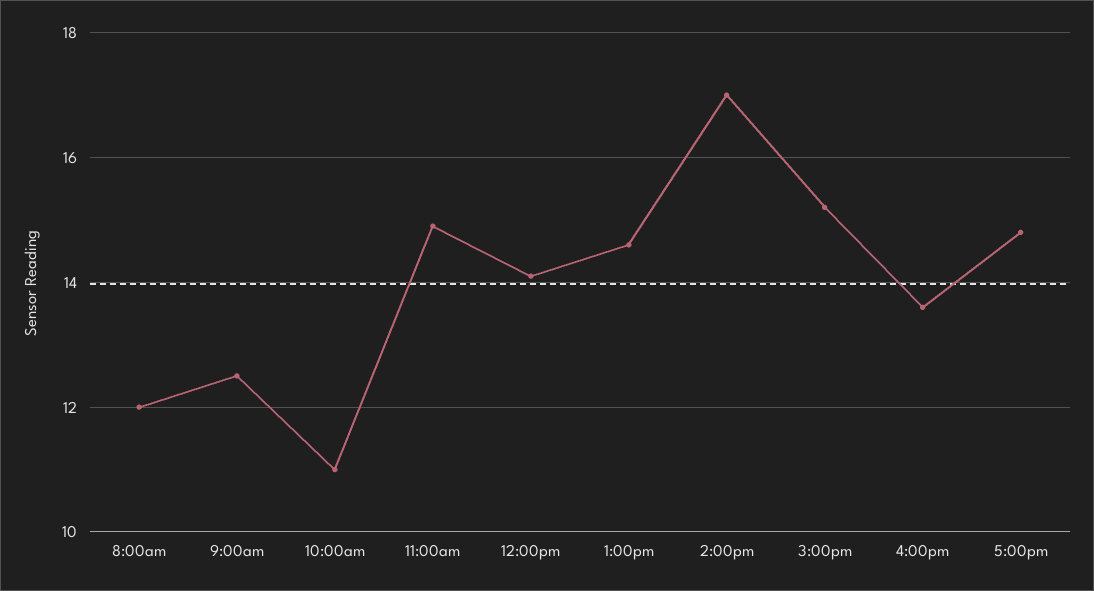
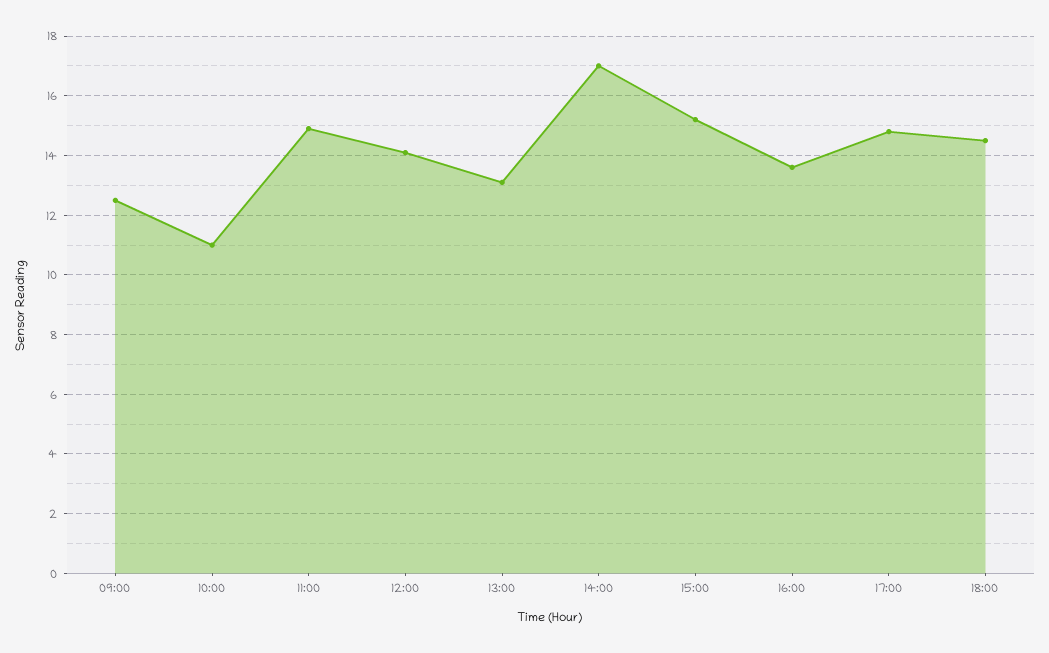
8:00am: 12 -> none
1:00pm: 14.5 -> 13
18:00: none -> 14.5

